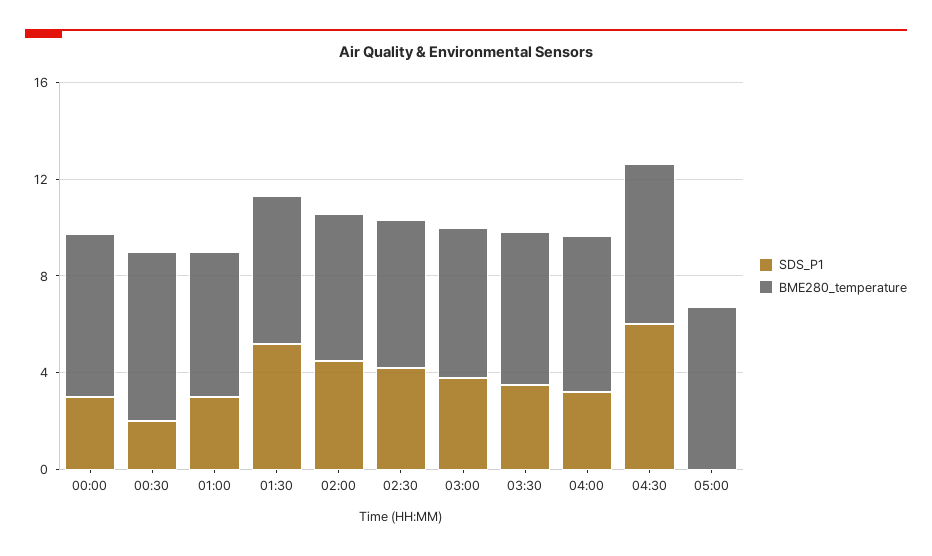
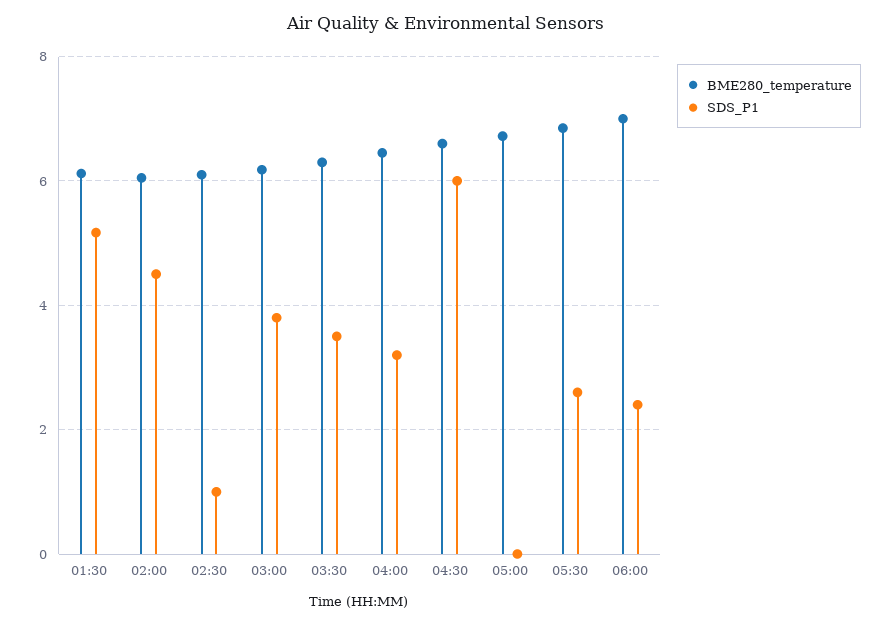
SDS_P1, 00:00: 3 -> none
BME280_temperature, 00:00: 7 -> none
SDS_P1, 00:30: 2 -> none
BME280_temperature, 00:30: 7 -> none
SDS_P1, 01:00: 3 -> none
BME280_temperature, 01:00: 6 -> none
SDS_P1, 02:30: 4 -> 1
BME280_temperature, 05:30: none -> 6.8
SDS_P1, 05:30: none -> 2.6
BME280_temperature, 06:00: none -> 7
SDS_P1, 06:00: none -> 2.4

